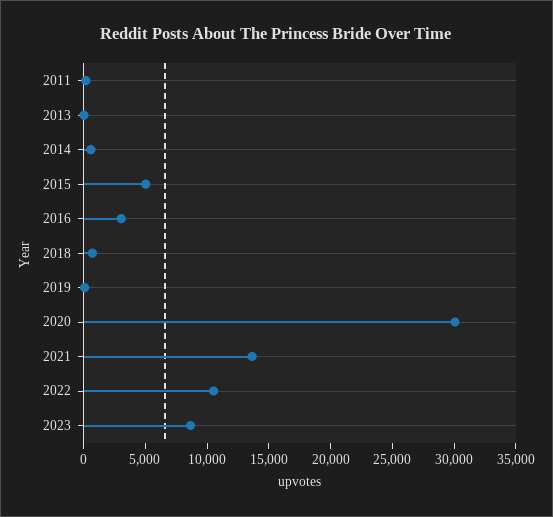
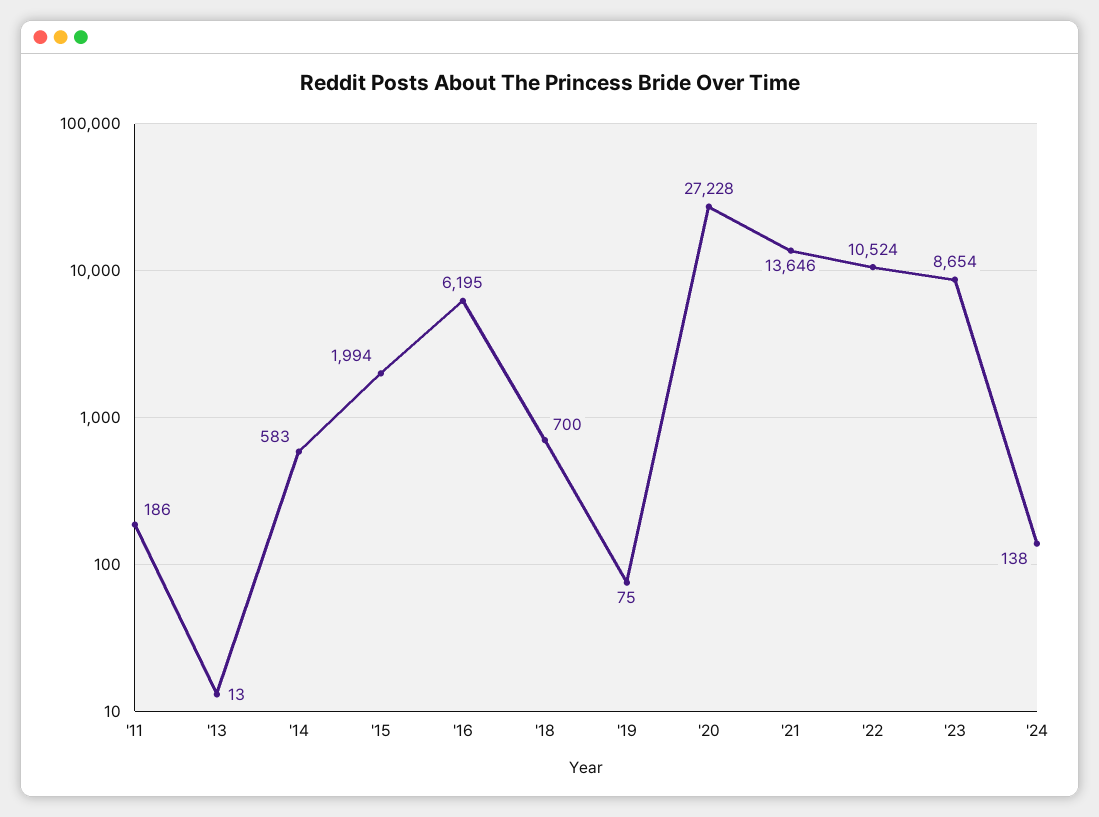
2015: 5000 -> 1994
2016: 3000 -> 6195
2020: 30000 -> 27228
'24: none -> 138

